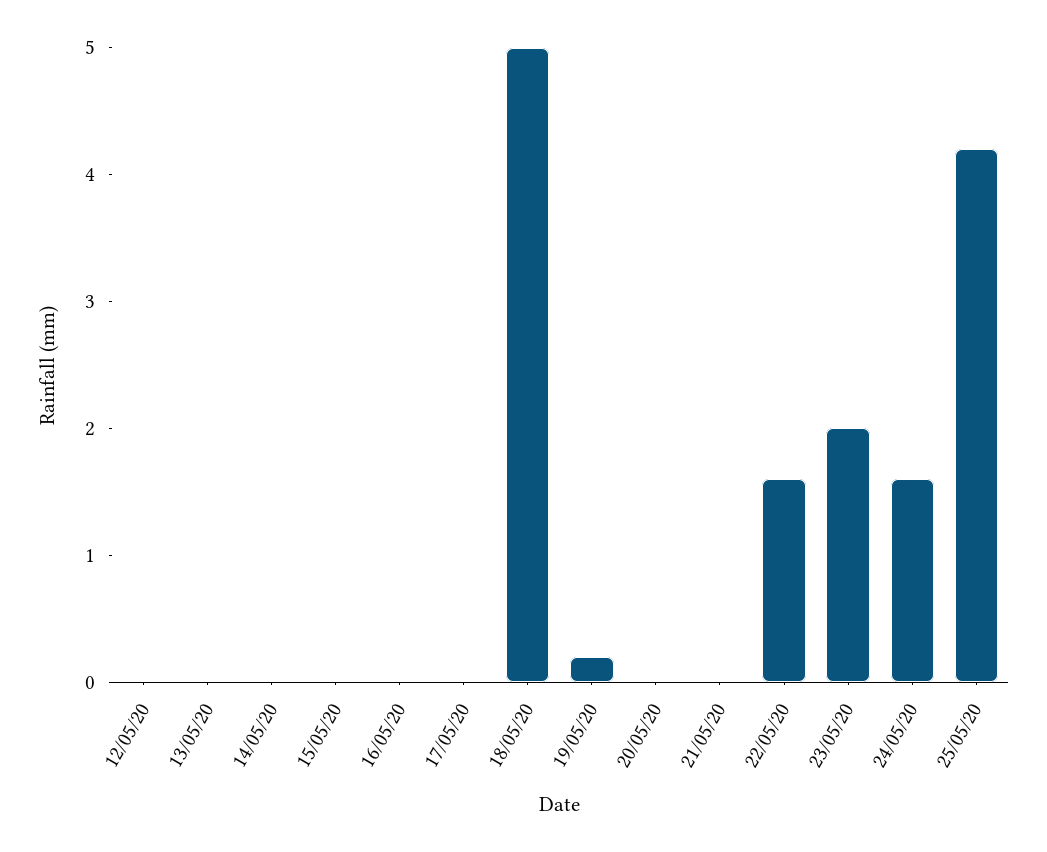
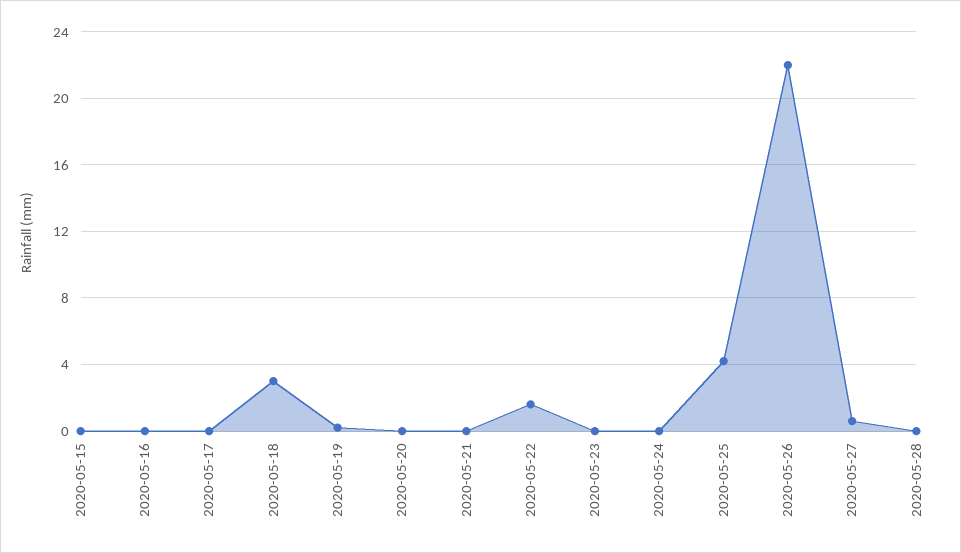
12/05/20: 0 -> none
13/05/20: 0 -> none
14/05/20: 0 -> none
18/05/20: 5 -> 3
23/05/20: 2 -> 0
24/05/20: 1.6 -> 0
2020-05-26: none -> 22
2020-05-27: none -> 0.5
2020-05-28: none -> 0

